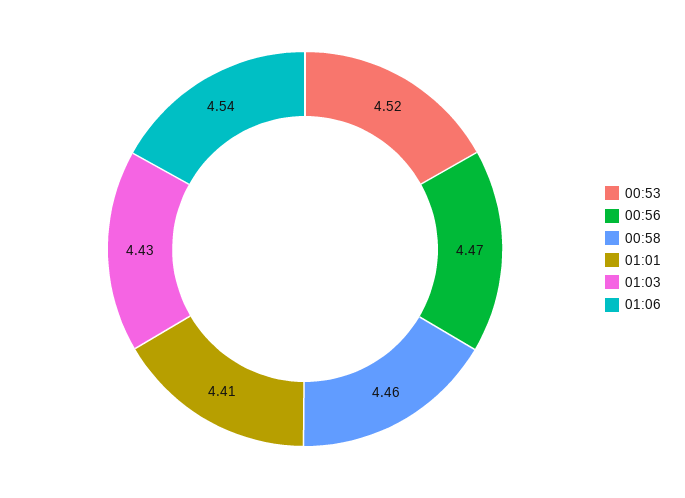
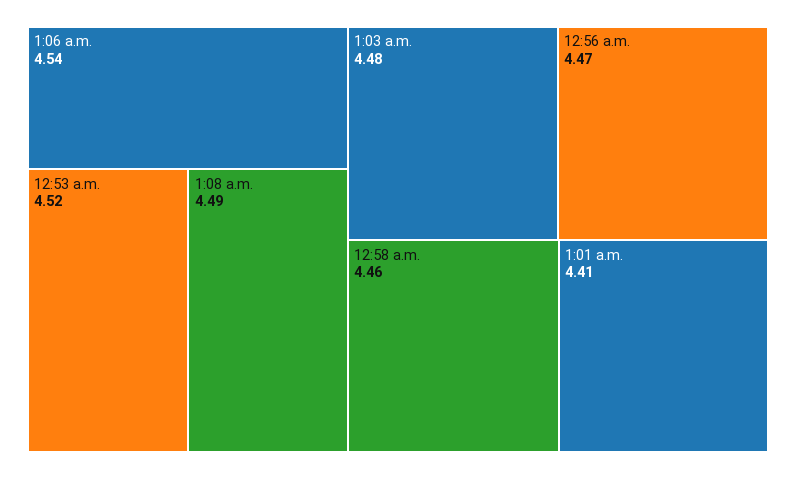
01:03: 4.43 -> 4.48
1:08 a.m.: none -> 4.49

